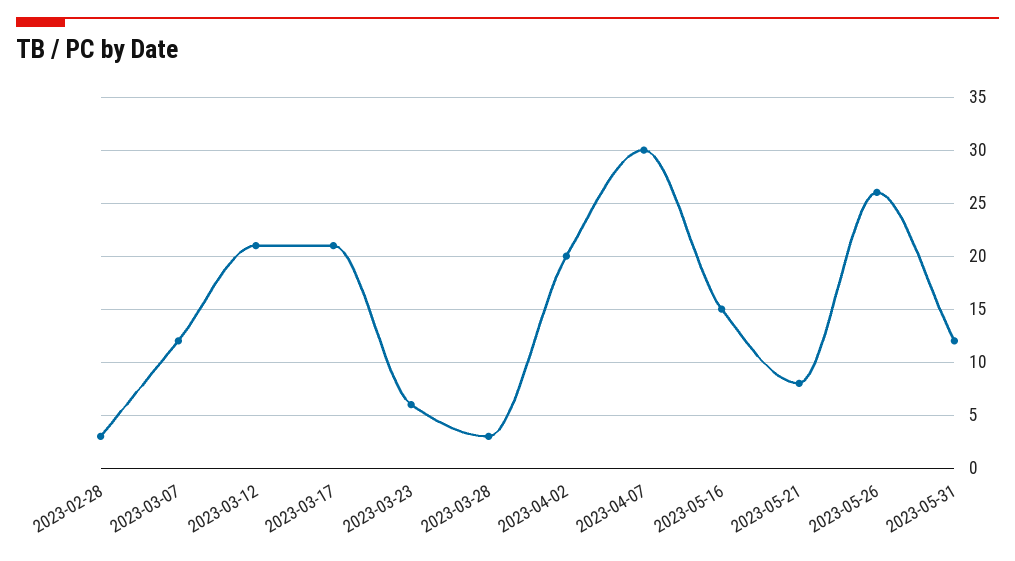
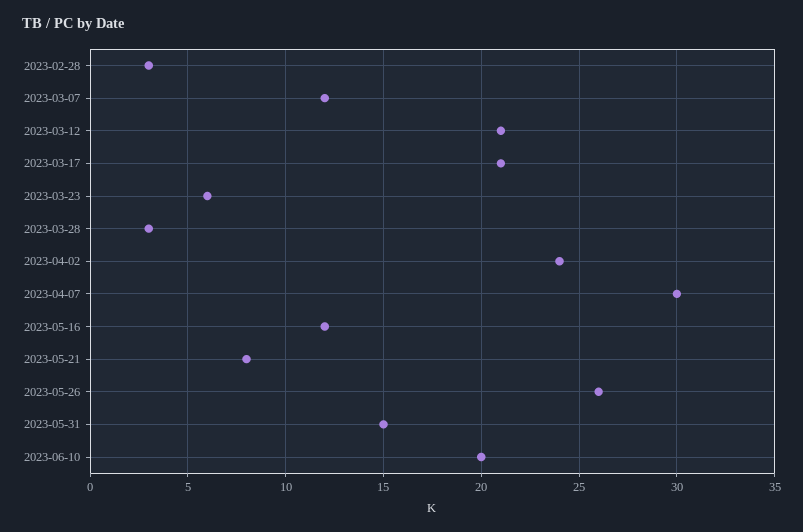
2023-04-02: 20 -> 24
2023-05-16: 15 -> 12
2023-05-31: 12 -> 15
2023-06-10: none -> 20

